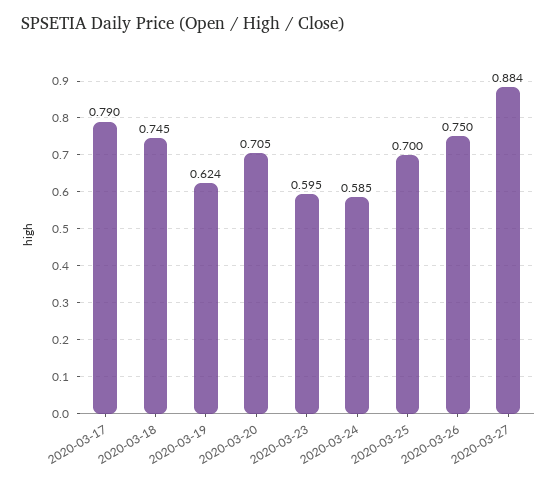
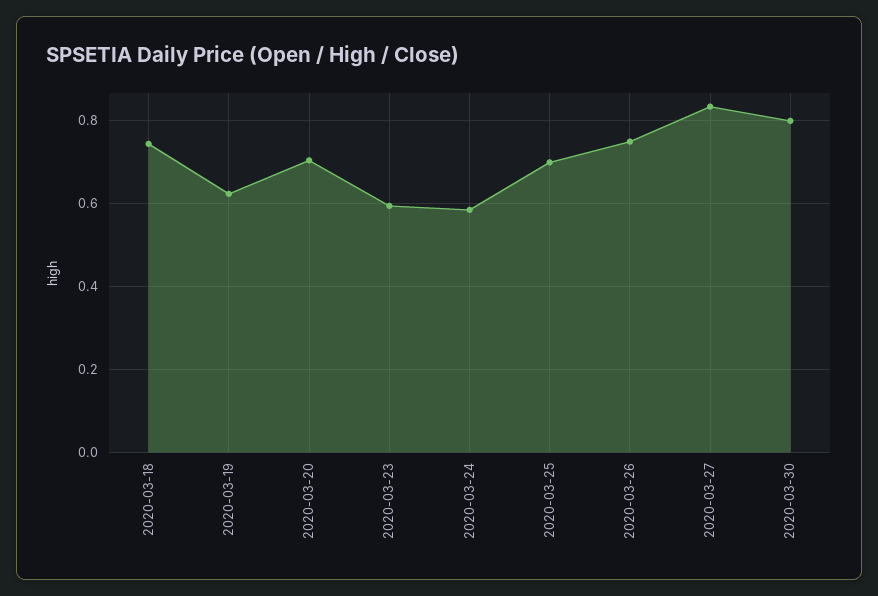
2020-03-17: 0.79 -> none
2020-03-27: 0.884 -> 0.84
2020-03-30: none -> 0.8

